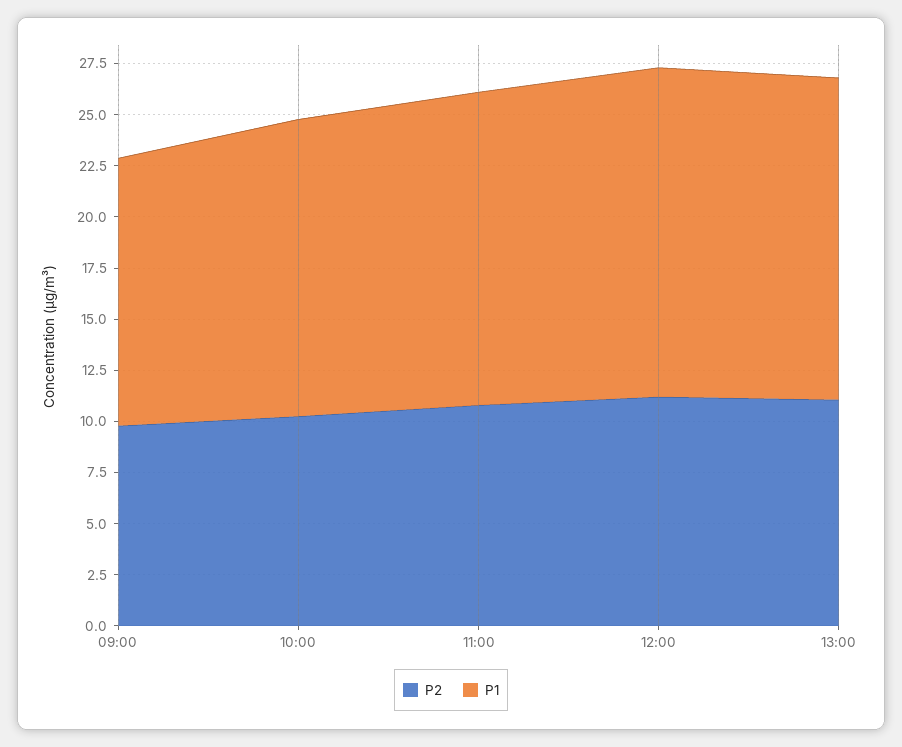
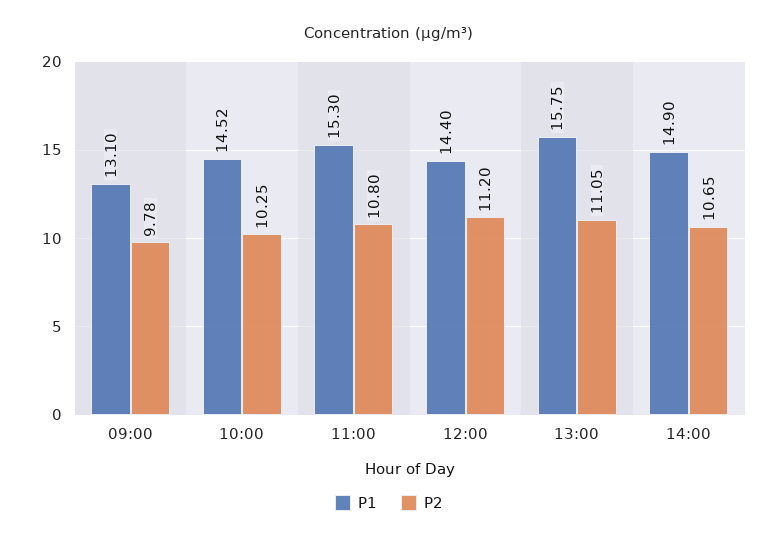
P1, 12:00: 16 -> 14.4
P1, 14:00: none -> 14.9
P2, 14:00: none -> 10.65

